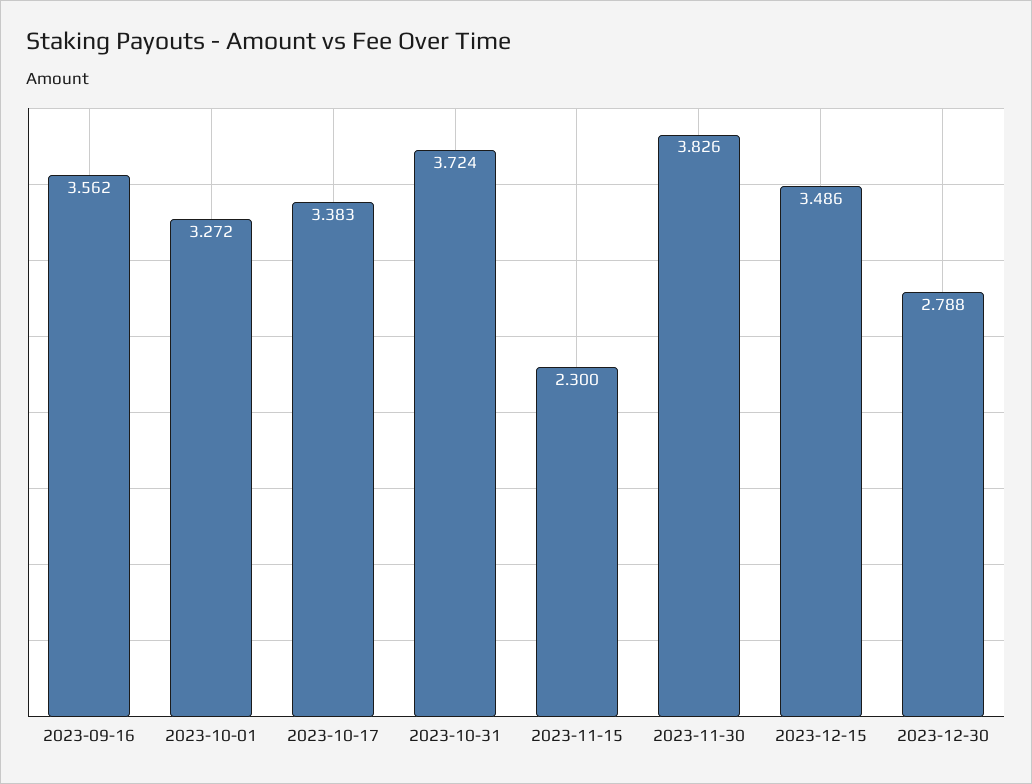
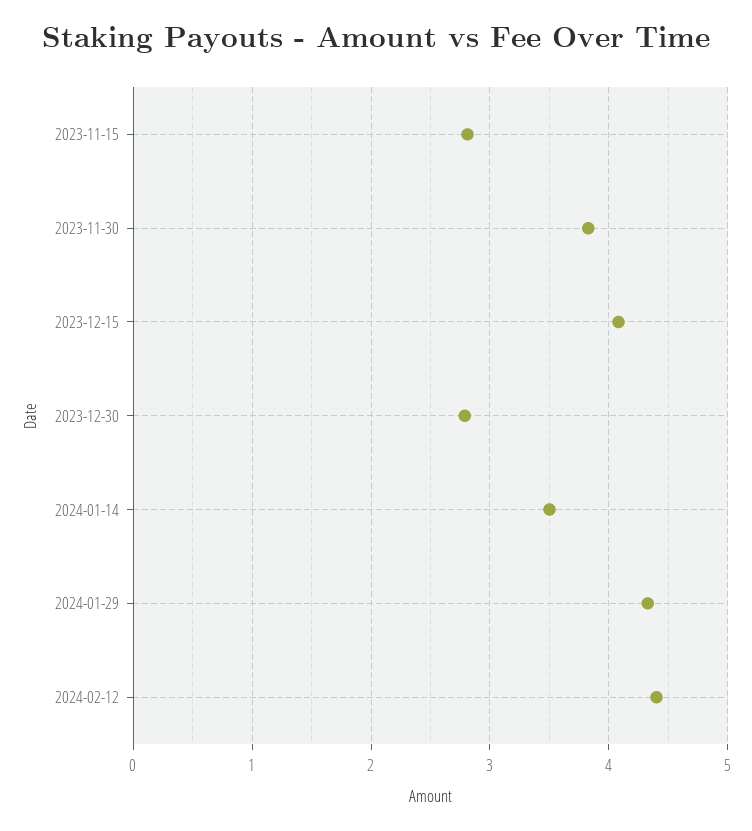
2023-09-16: 3.562 -> none
2023-10-01: 3.272 -> none
2023-10-17: 3.383 -> none
2023-10-31: 3.724 -> none
2023-11-15: 2.3 -> 2.8
2023-12-15: 3.486 -> 4.1
2024-01-14: none -> 3.5
2024-01-29: none -> 4.3
2024-02-12: none -> 4.4

